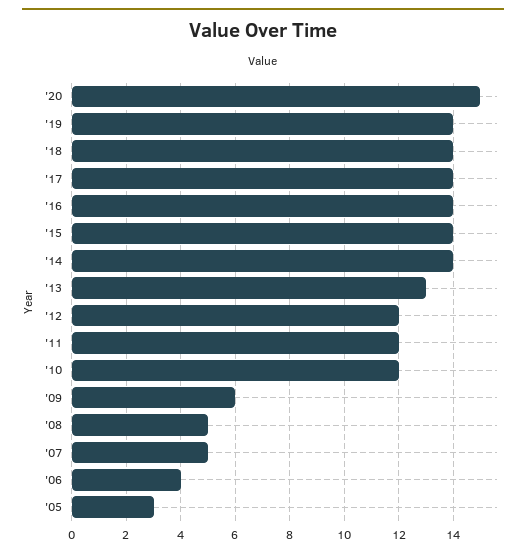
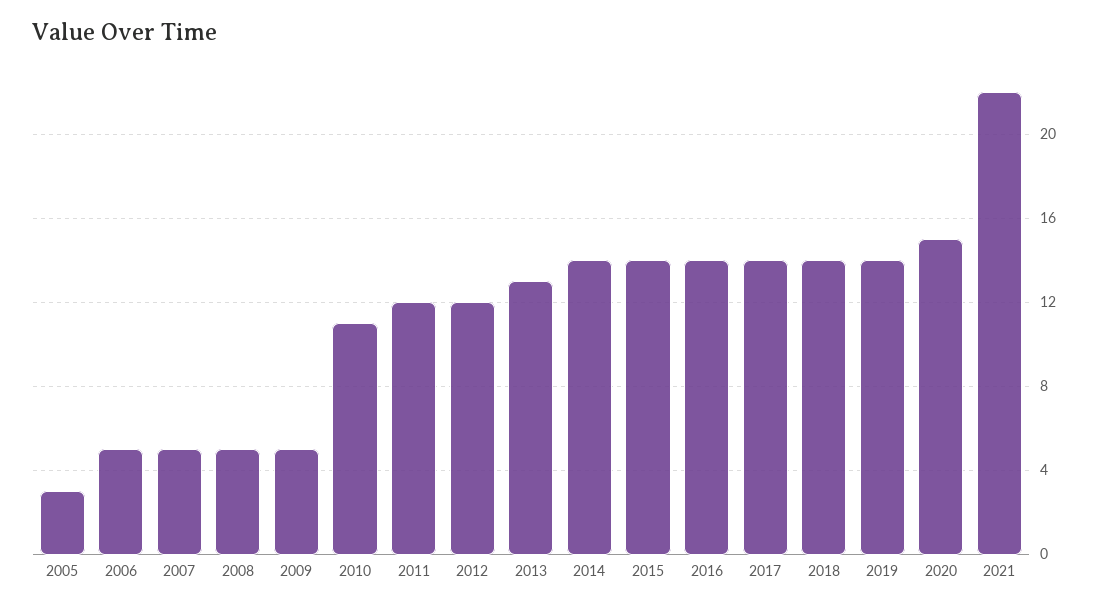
'10: 12 -> 11
'09: 6 -> 5
'06: 4 -> 5
2021: none -> 22

